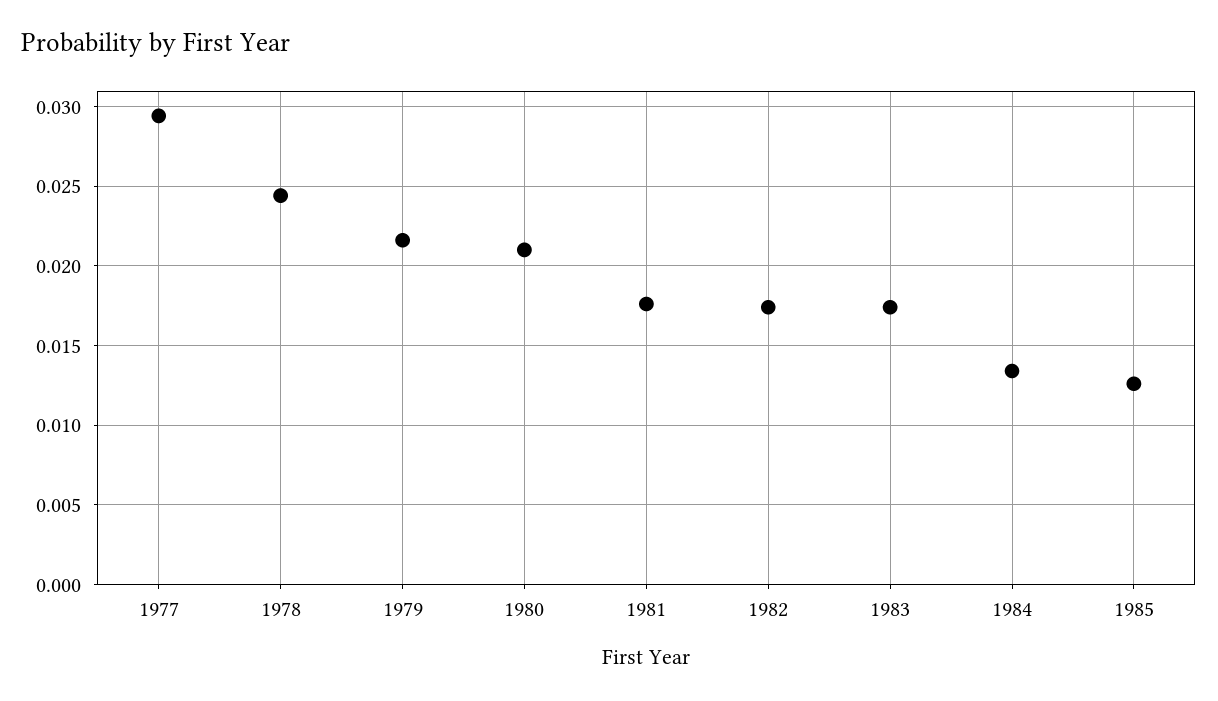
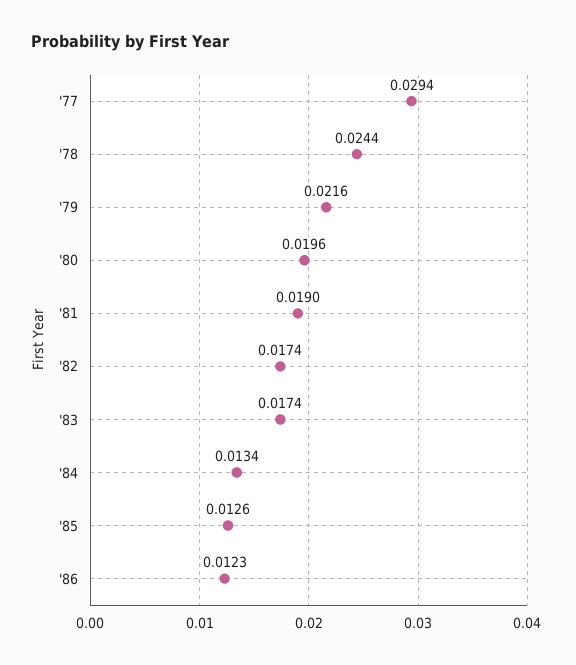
1980: 0.021 -> 0.0196
1981: 0.0175 -> 0.019
'86: none -> 0.0123

